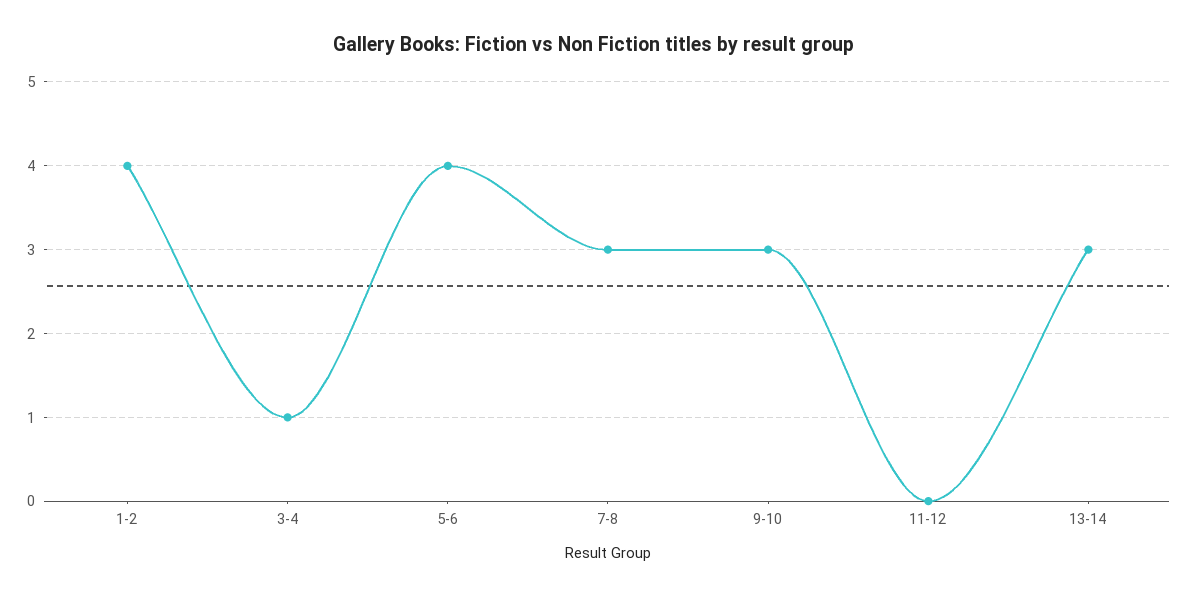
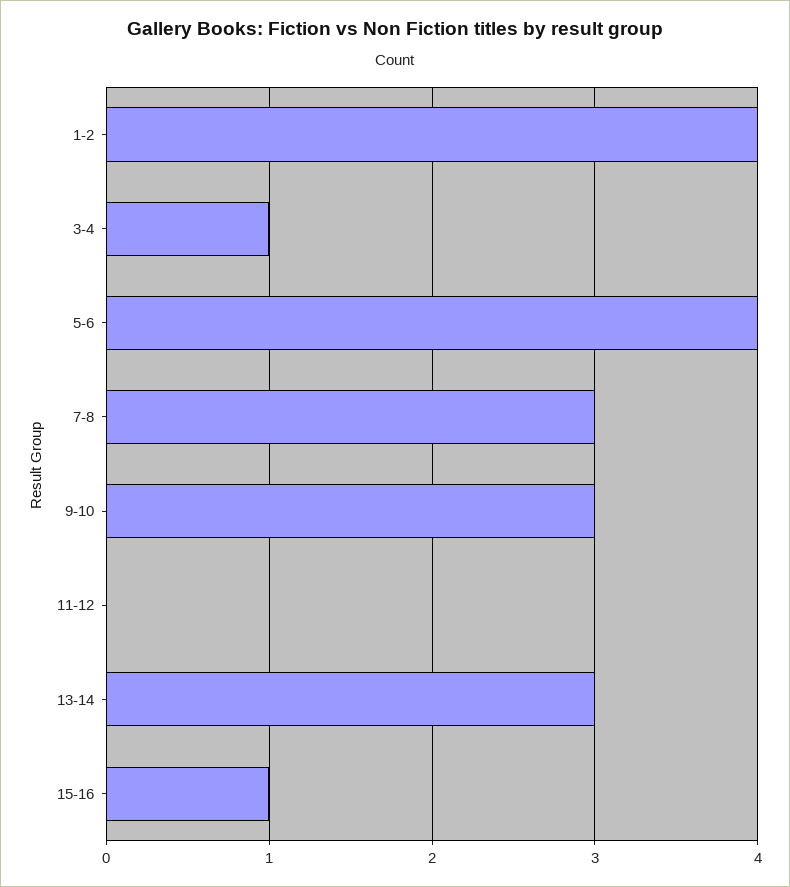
15-16: none -> 1

